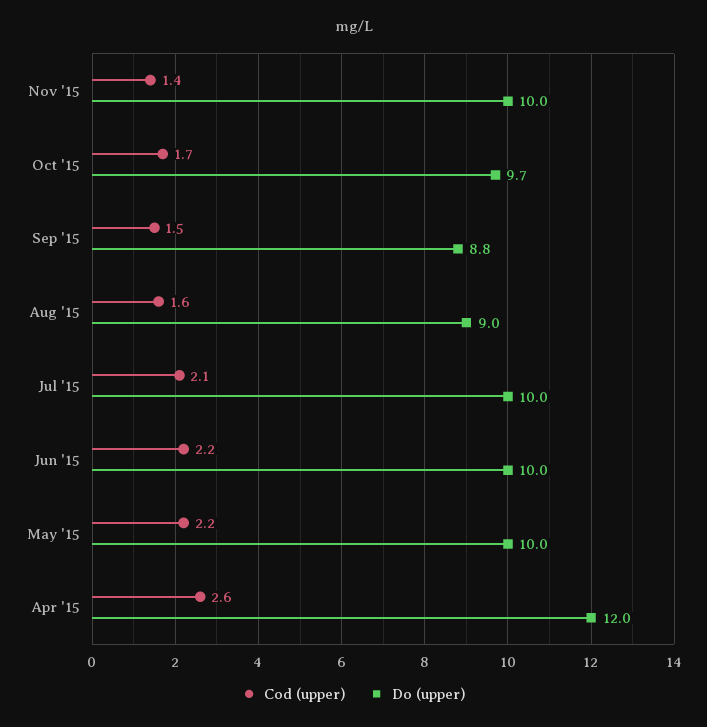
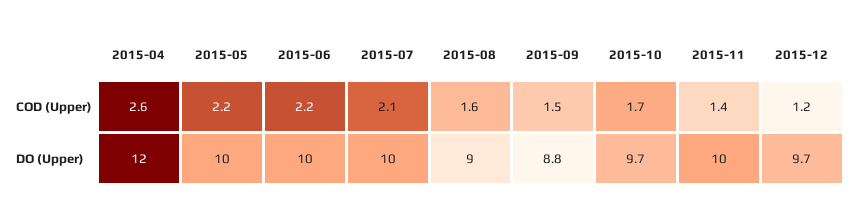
Cod (upper), 2015-12: none -> 1.2
Do (upper), 2015-12: none -> 9.7

